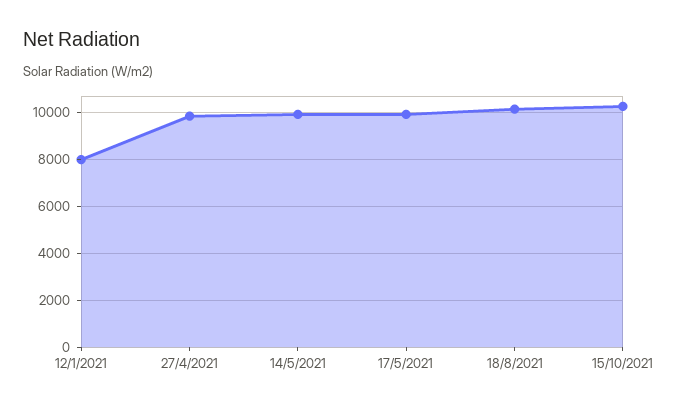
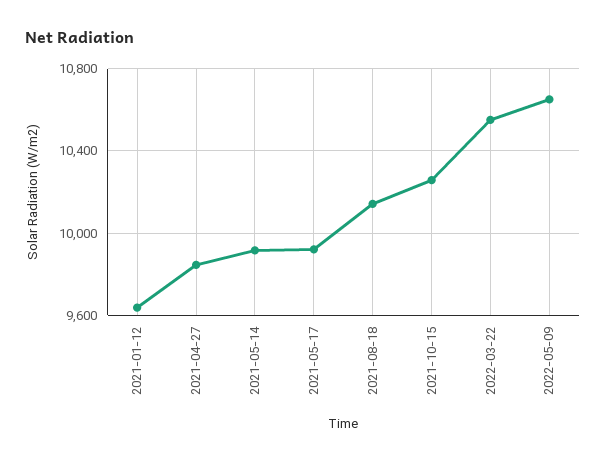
12/1/2021: 8000 -> 9650
2022-03-22: none -> 10550
2022-05-09: none -> 10650

